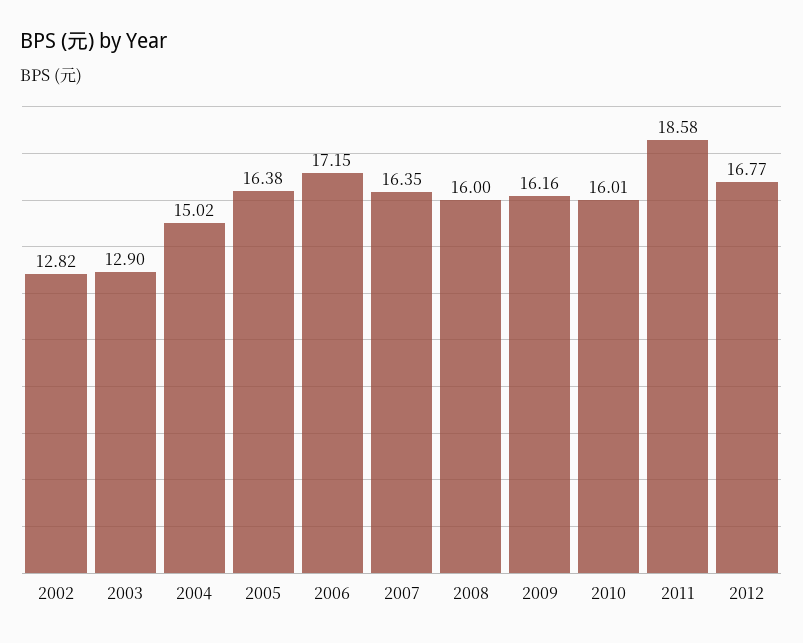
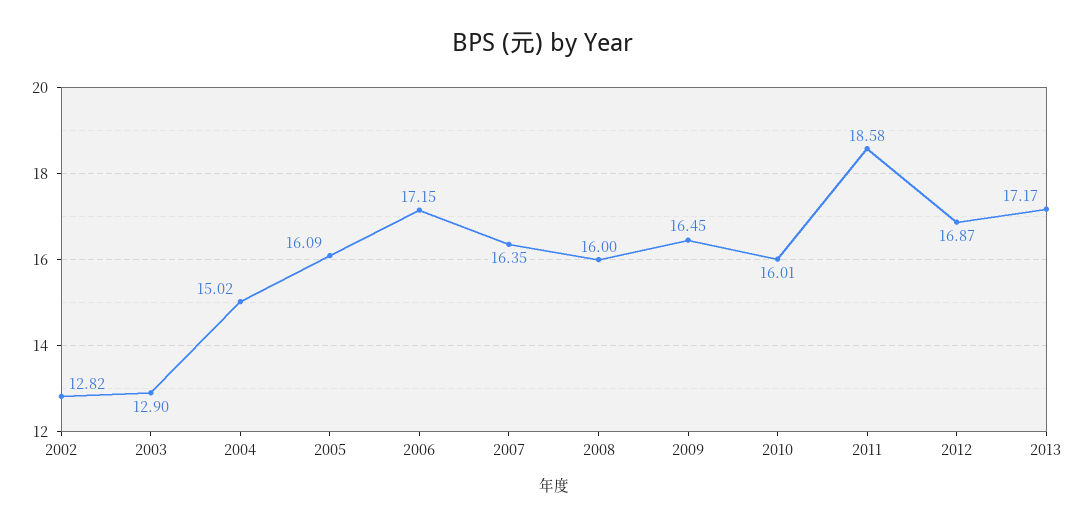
2005: 16.38 -> 16.09
2009: 16.16 -> 16.45
2012: 16.77 -> 16.87
2013: none -> 17.17

